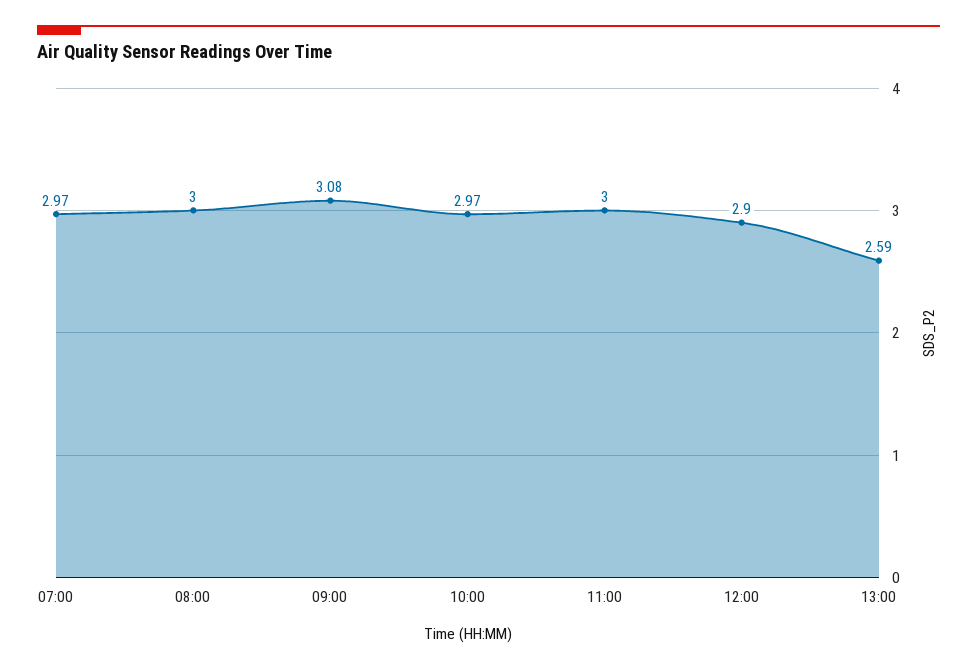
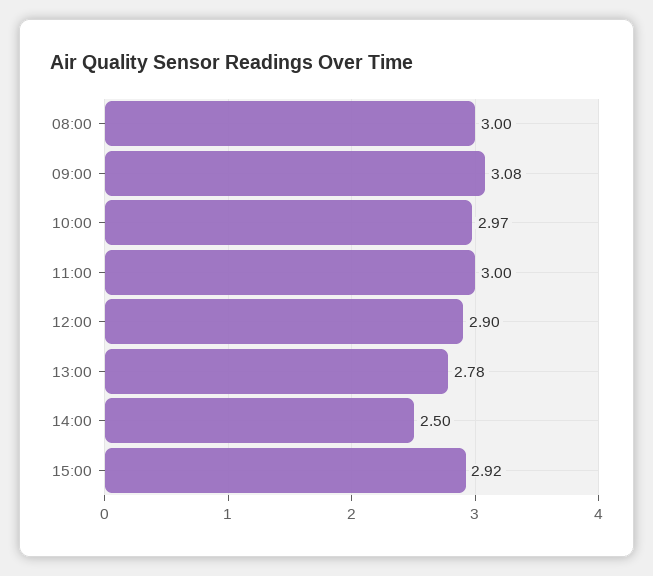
07:00: 2.97 -> none
13:00: 2.59 -> 2.78
14:00: none -> 2.5
15:00: none -> 2.92

